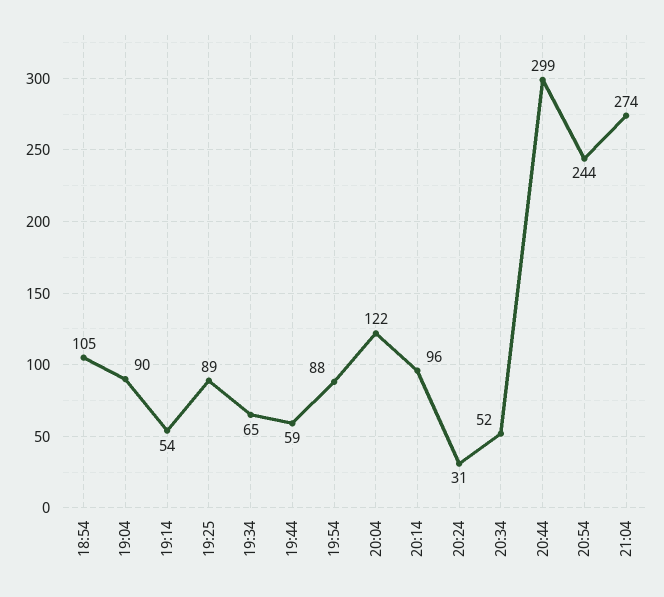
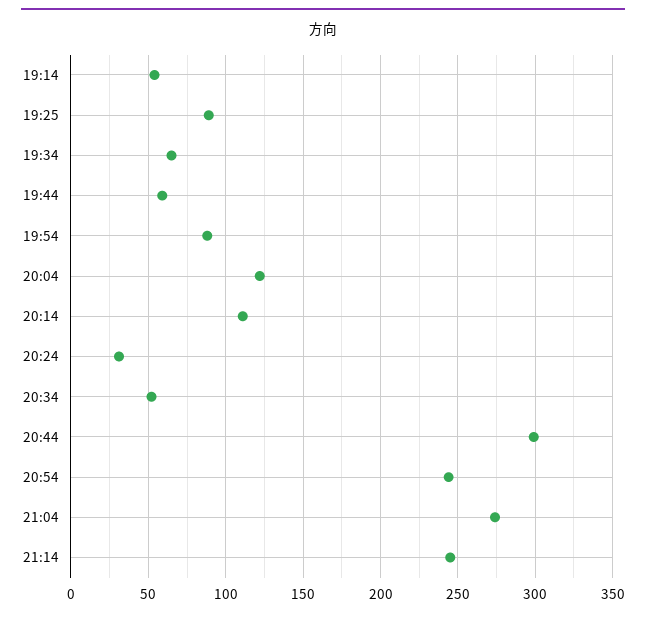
18:54: 105 -> none
19:04: 90 -> none
20:14: 96 -> 110
21:14: none -> 245

